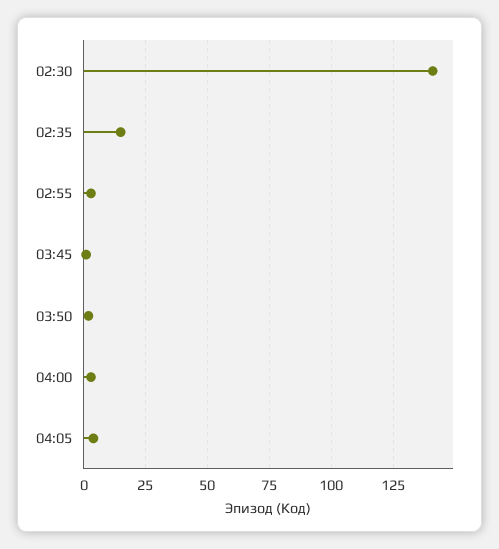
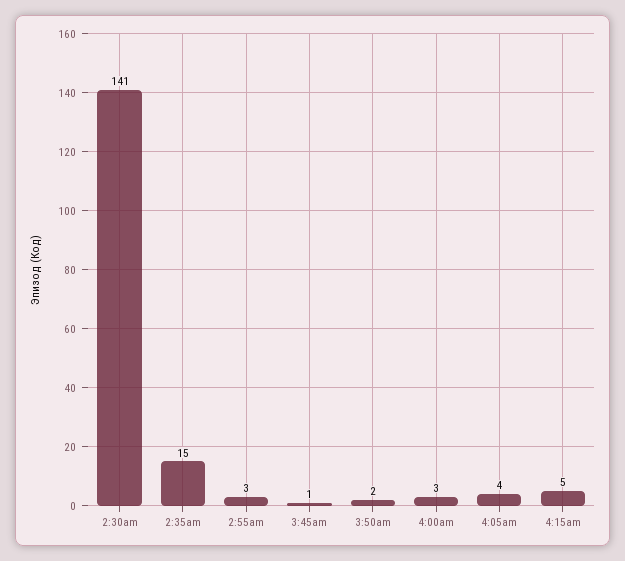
4:15am: none -> 5

